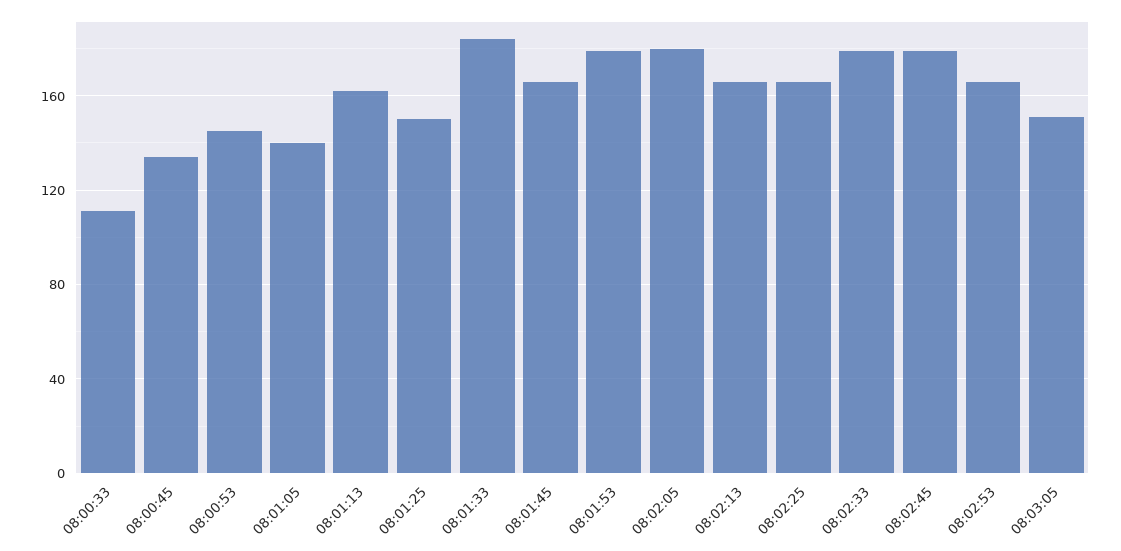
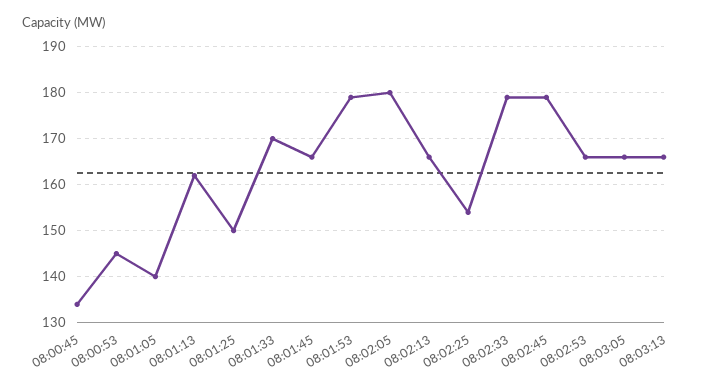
08:00:33: 110 -> none
08:01:33: 185 -> 170
08:02:25: 165 -> 155
08:03:05: 150 -> 165
08:03:13: none -> 165

